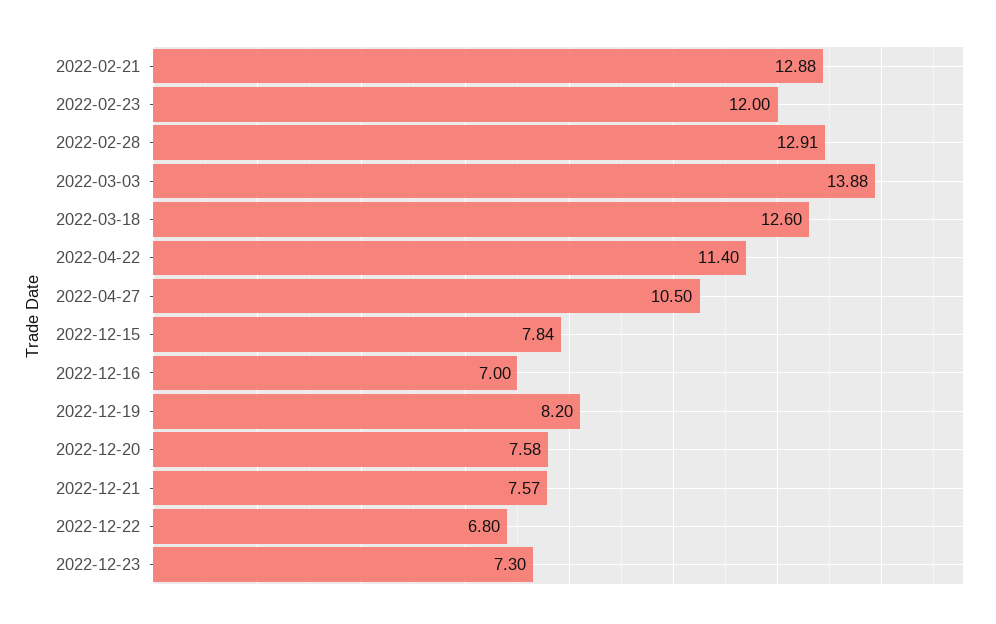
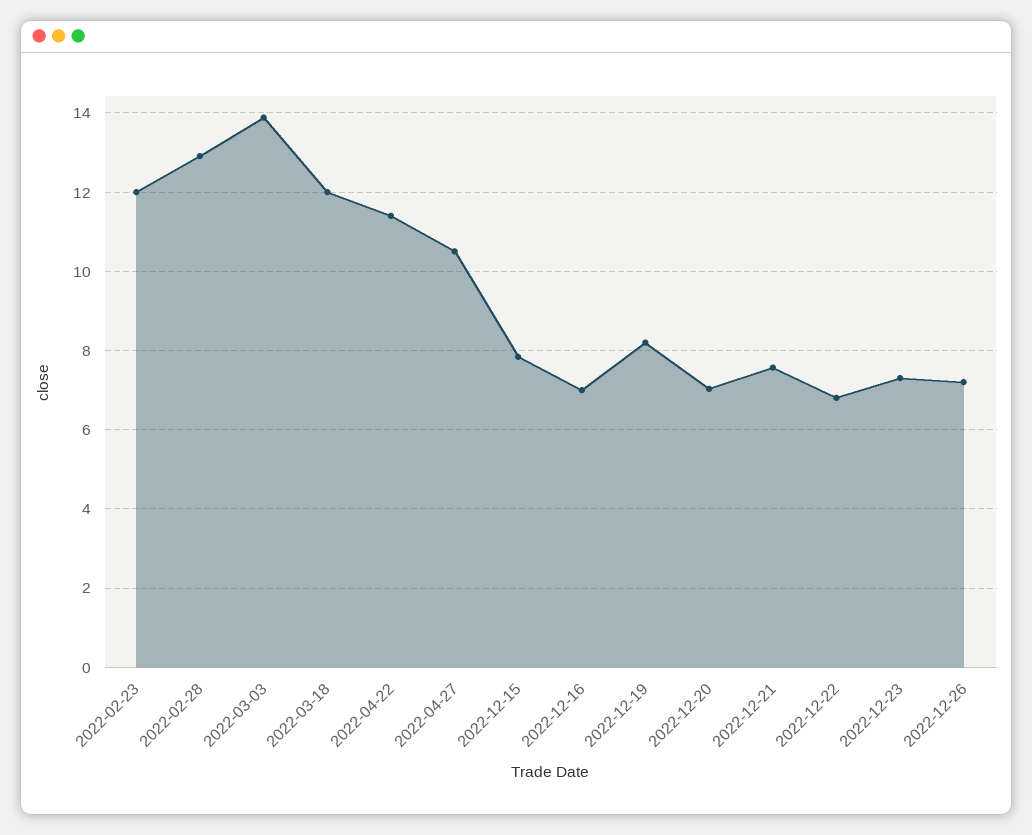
2022-02-21: 12.88 -> none
2022-03-18: 12.6 -> 12
2022-12-20: 7.58 -> 7
2022-12-26: none -> 7.2

